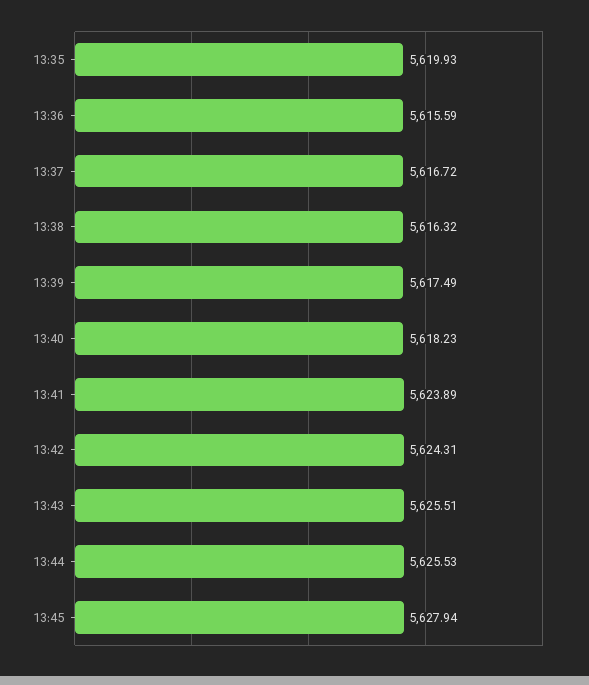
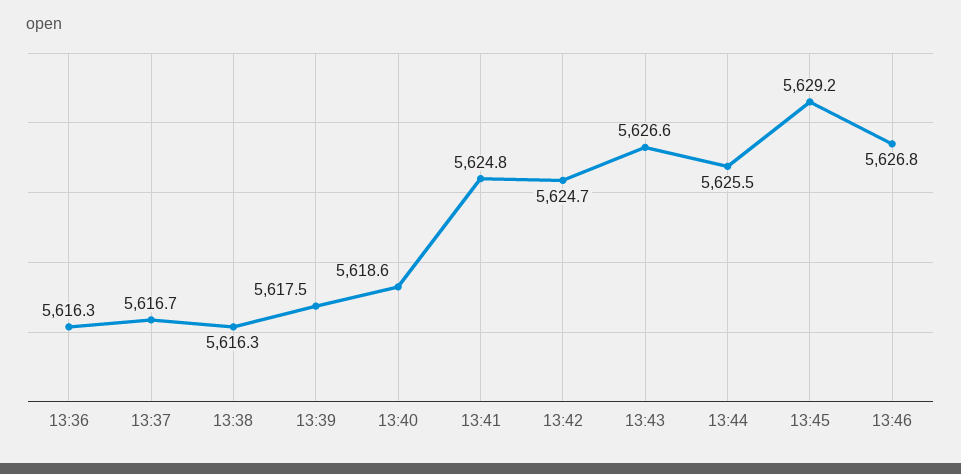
13:35: 5619.93 -> none
13:36: 5615.59 -> 5616.3
13:40: 5618.23 -> 5618.6
13:41: 5623.89 -> 5624.8
13:42: 5624.31 -> 5624.7
13:43: 5625.51 -> 5626.6
13:45: 5627.94 -> 5629.2
13:46: none -> 5626.8

